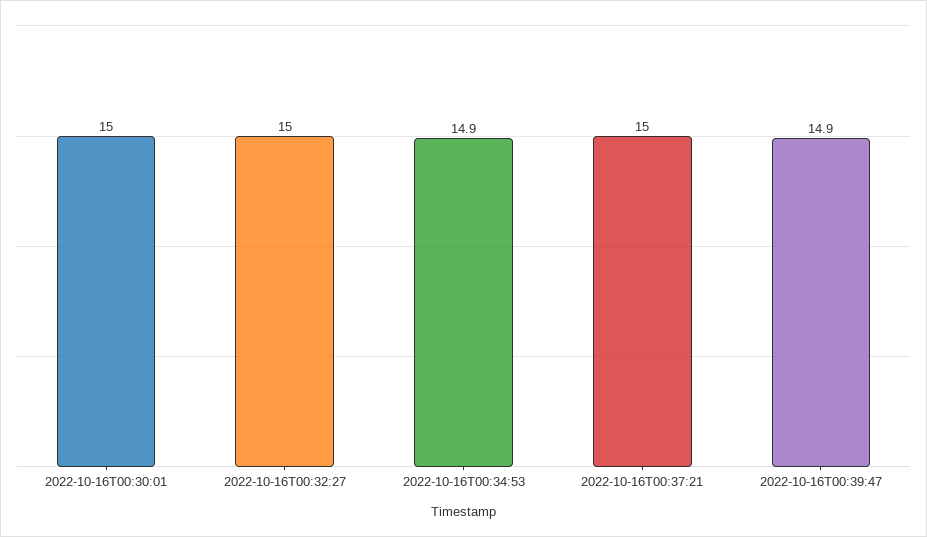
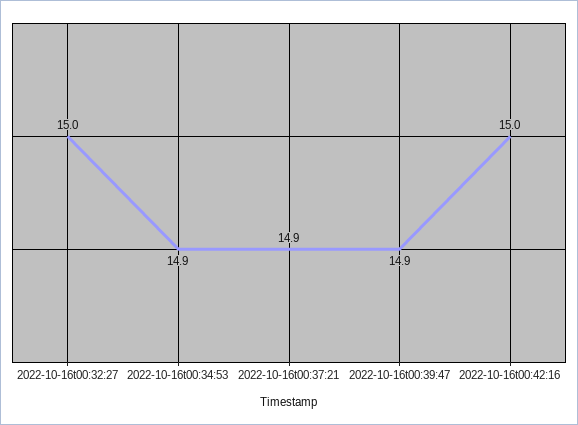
2022-10-16T00:30:01: 15 -> none
2022-10-16T00:37:21: 15 -> 14.9
2022-10-16t00:42:16: none -> 15

